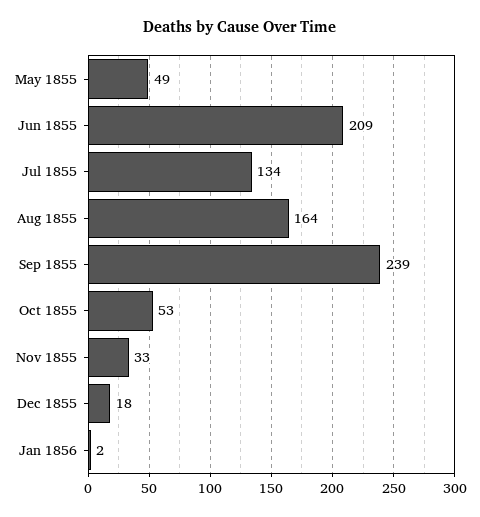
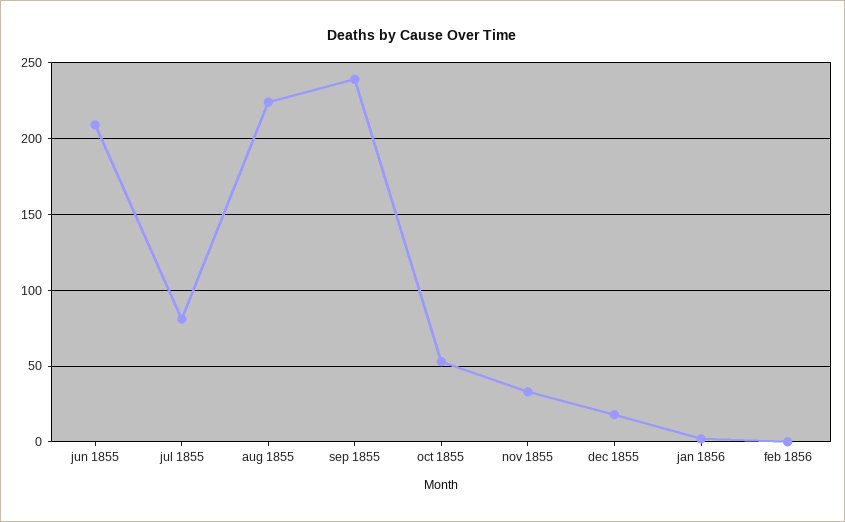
May 1855: 49 -> none
Jul 1855: 134 -> 80
Aug 1855: 164 -> 225
feb 1856: none -> 0

